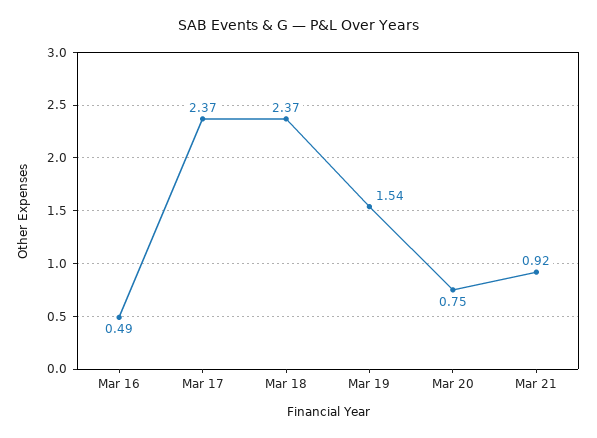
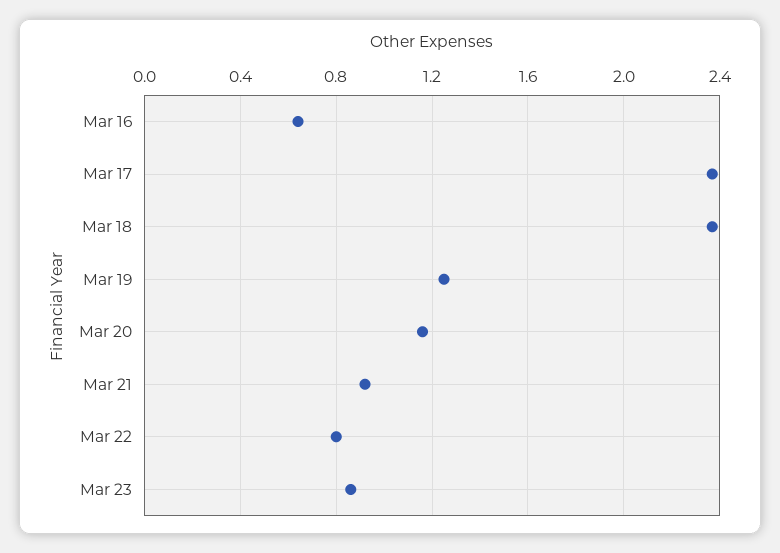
Mar 16: 0.49 -> 0.65
Mar 19: 1.54 -> 1.25
Mar 20: 0.75 -> 1.15
Mar 22: none -> 0.8
Mar 23: none -> 0.85

